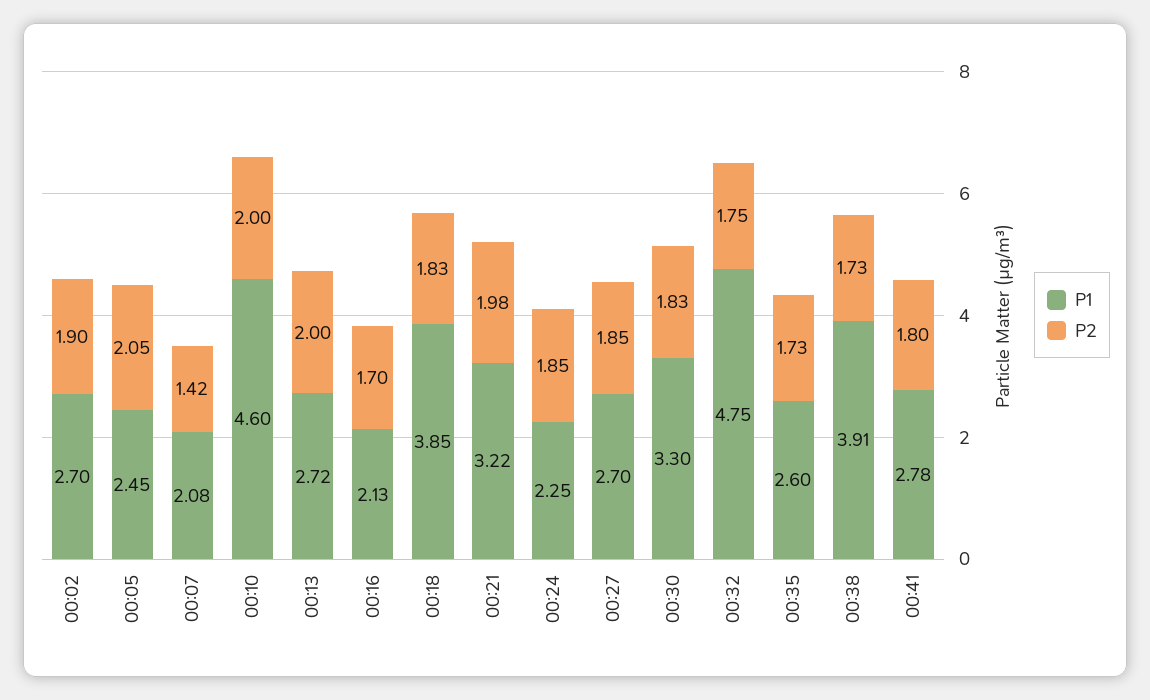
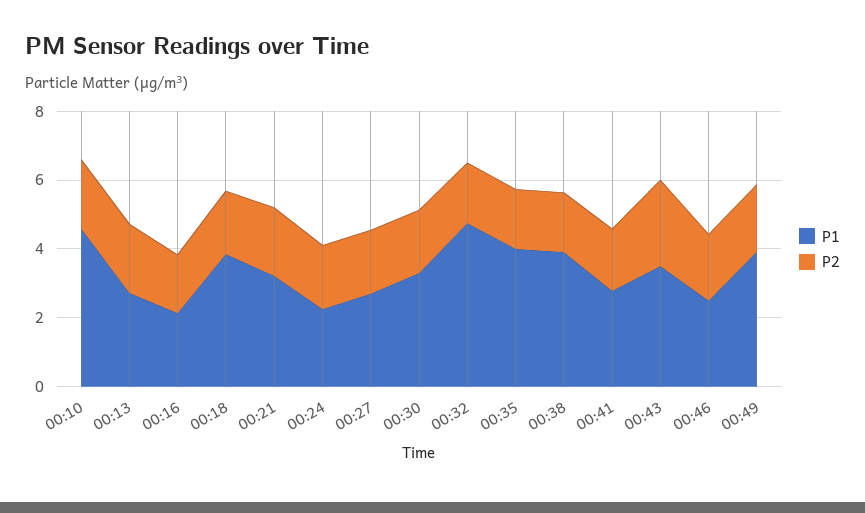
P1, 00:02: 2.7 -> none
P2, 00:02: 1.9 -> none
P1, 00:05: 2.45 -> none
P2, 00:05: 2.05 -> none
P1, 00:07: 2.08 -> none
P2, 00:07: 1.42 -> none
P1, 00:35: 2.6 -> 4
P1, 00:43: none -> 3.5
P2, 00:43: none -> 2.5
P1, 00:46: none -> 2.5
P2, 00:46: none -> 2
P1, 00:49: none -> 4
P2, 00:49: none -> 2

